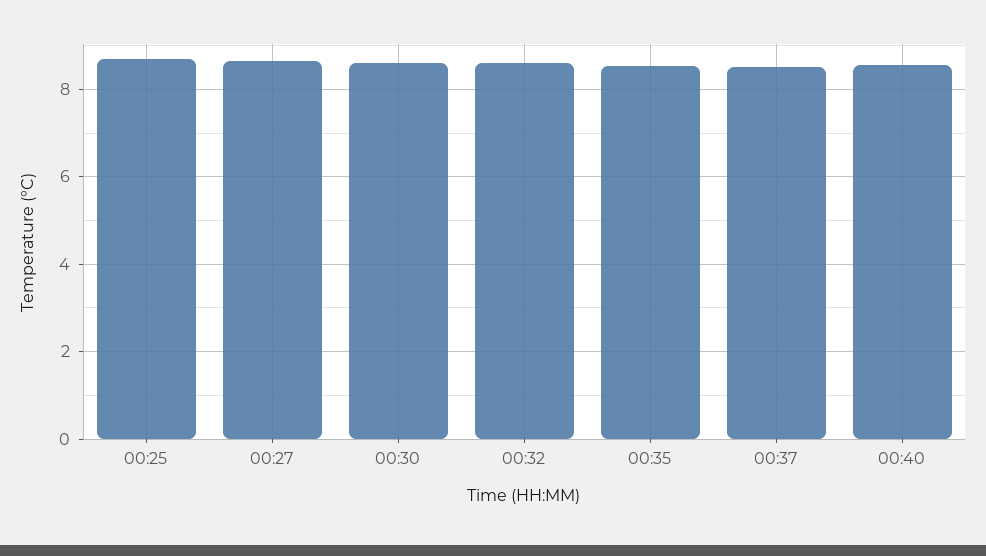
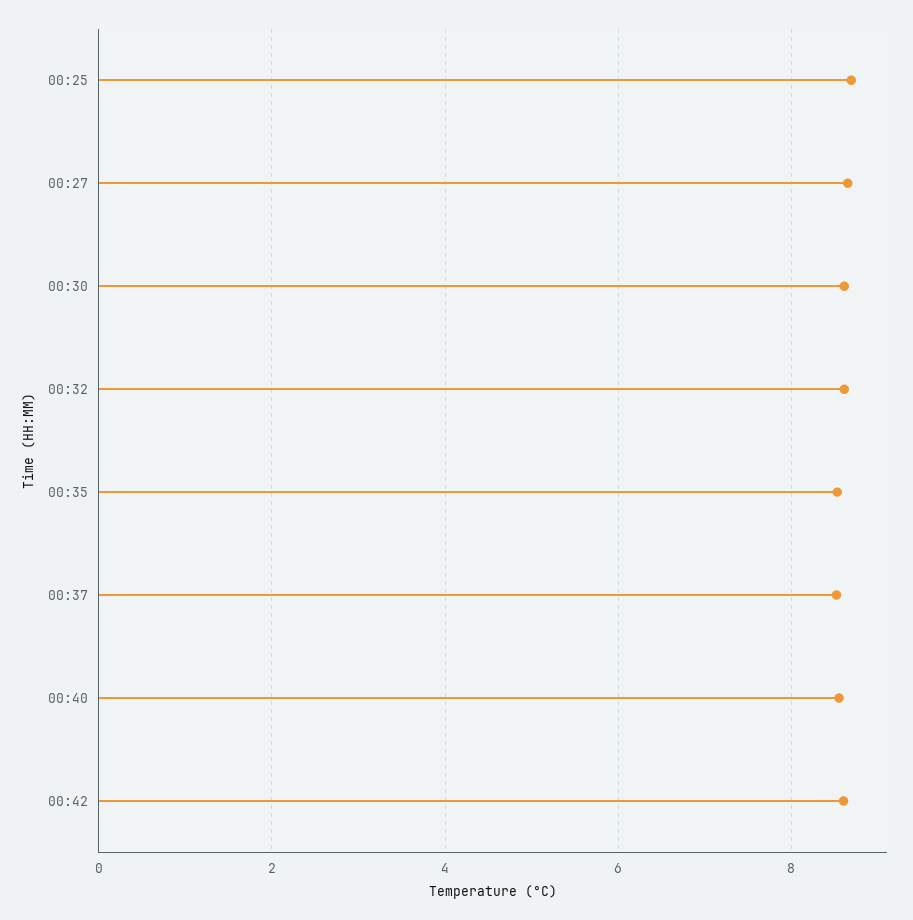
00:42: none -> 8.6

